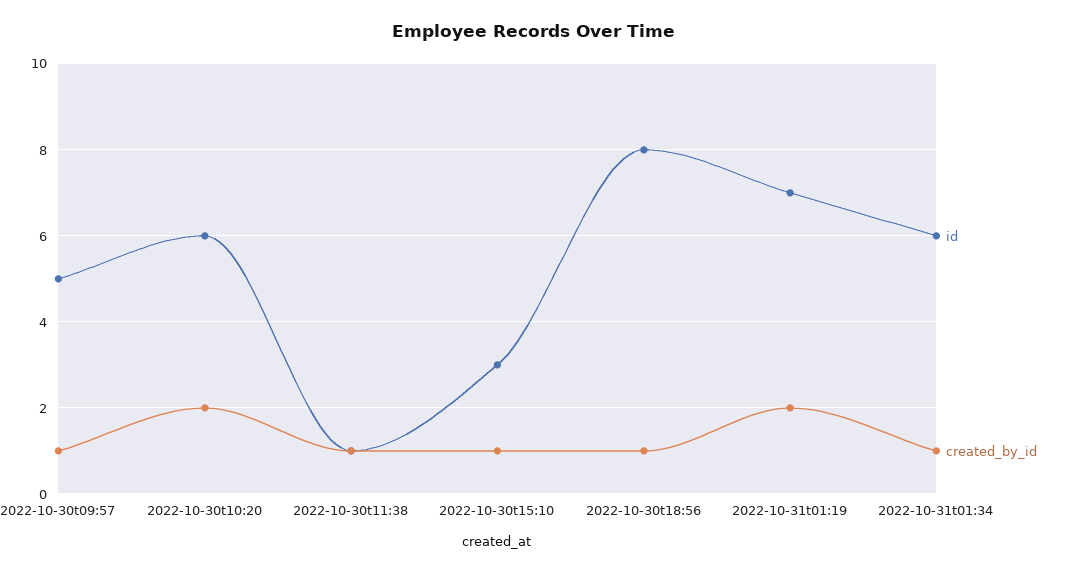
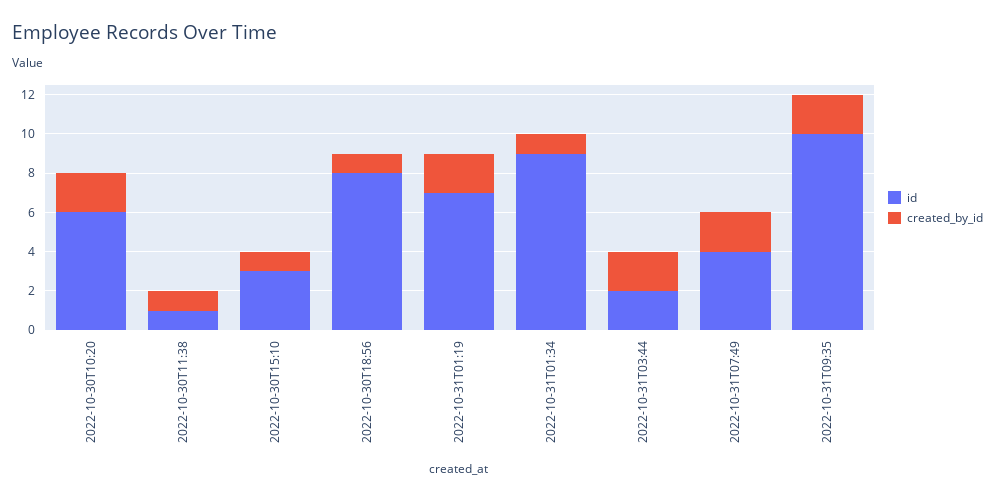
id, 2022-10-30t09:57: 5 -> none
created_by_id, 2022-10-30t09:57: 1 -> none
id, 2022-10-31t01:34: 6 -> 9
id, 2022-10-31T03:44: none -> 2
created_by_id, 2022-10-31T03:44: none -> 2
id, 2022-10-31T07:49: none -> 4
created_by_id, 2022-10-31T07:49: none -> 2
id, 2022-10-31T09:35: none -> 10
created_by_id, 2022-10-31T09:35: none -> 2

